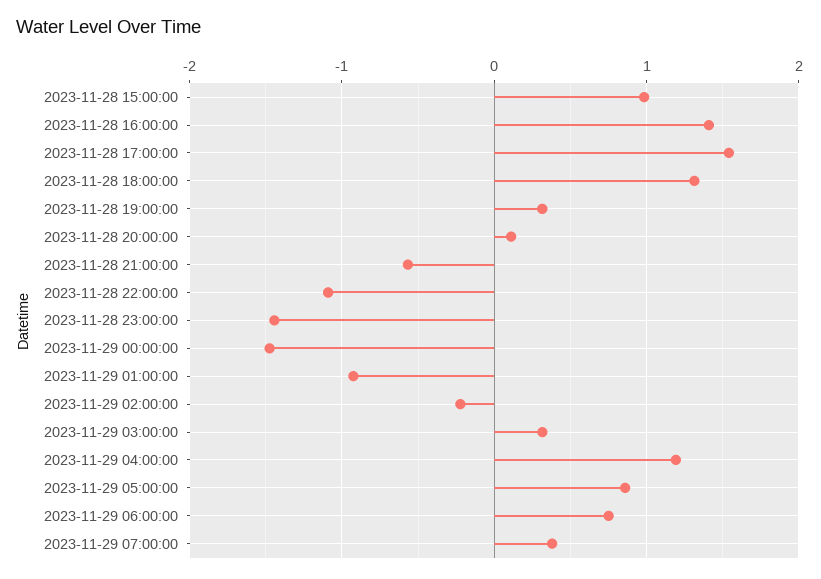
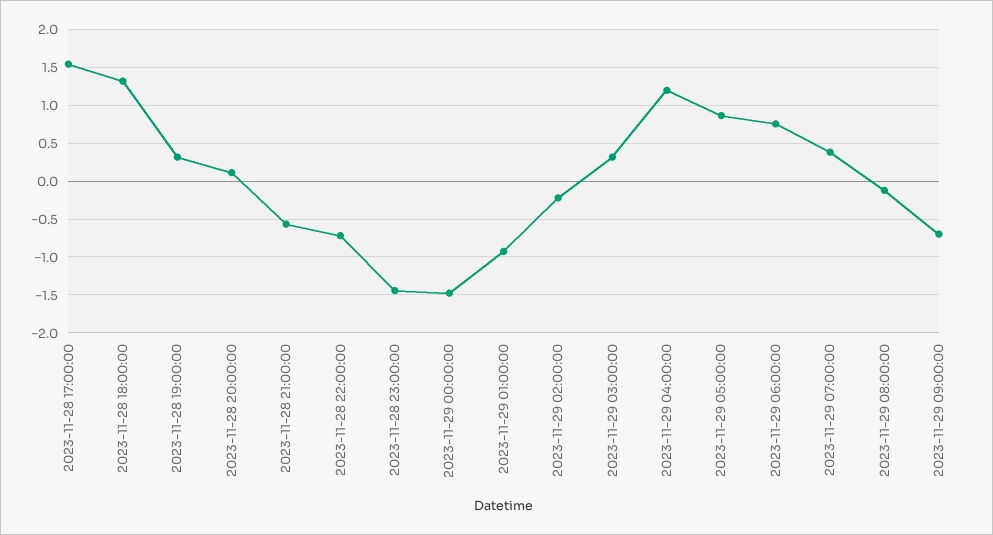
2023-11-28 15:00:00: 1 -> none
2023-11-28 16:00:00: 1.4 -> none
2023-11-28 22:00:00: -1.1 -> -0.7
2023-11-29 08:00:00: none -> -0.1
2023-11-29 09:00:00: none -> -0.7

